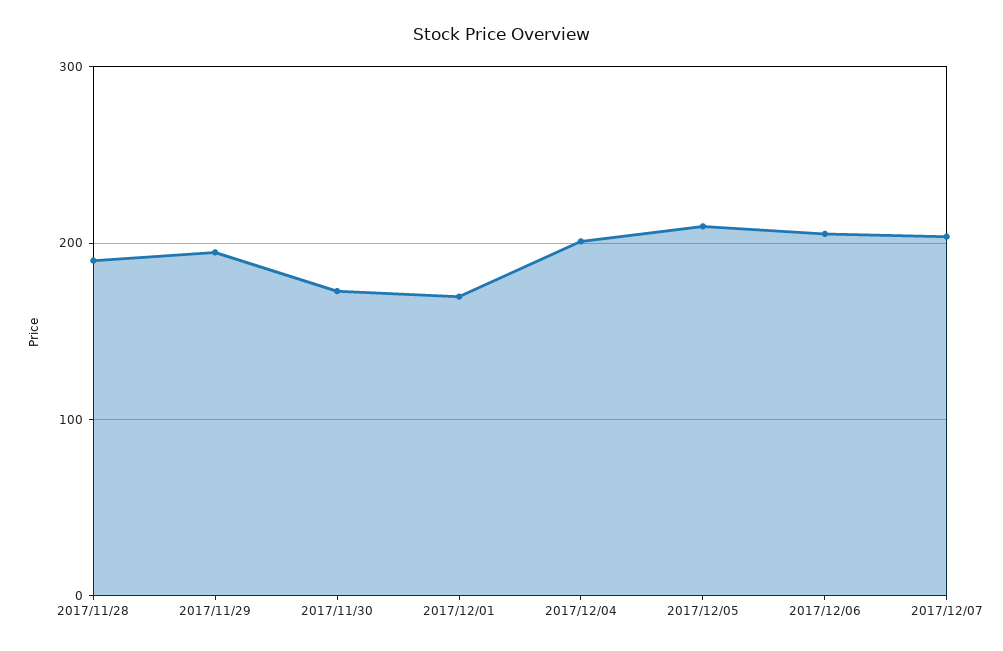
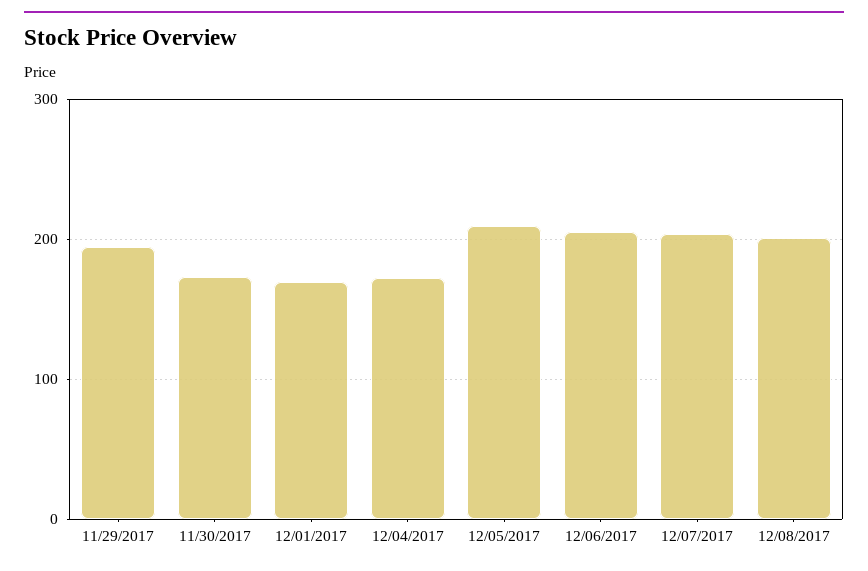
2017/11/28: 190 -> none
2017/12/04: 200 -> 170
12/08/2017: none -> 200

